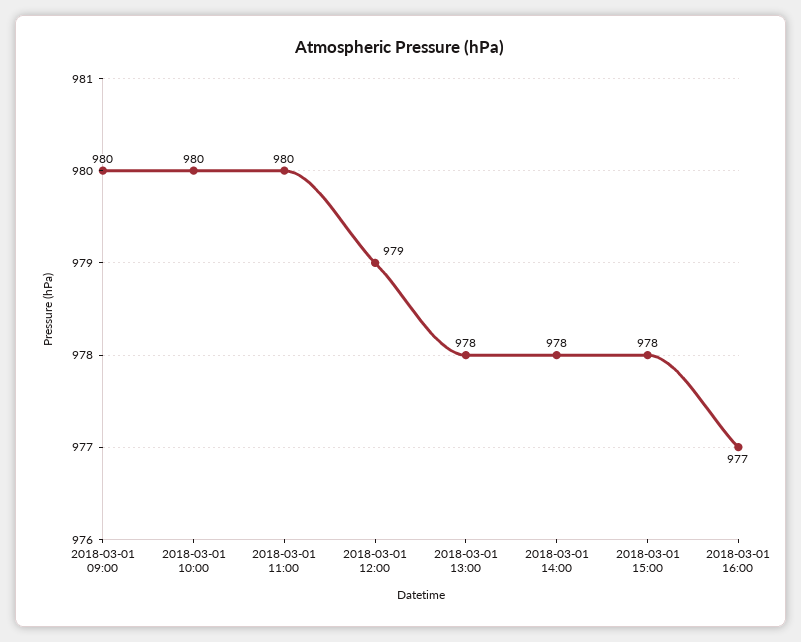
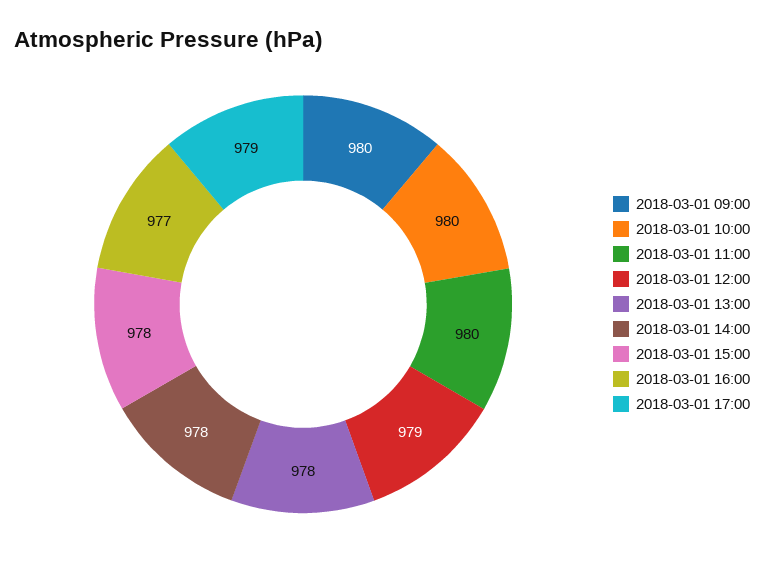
2018-03-01 17:00: none -> 979

